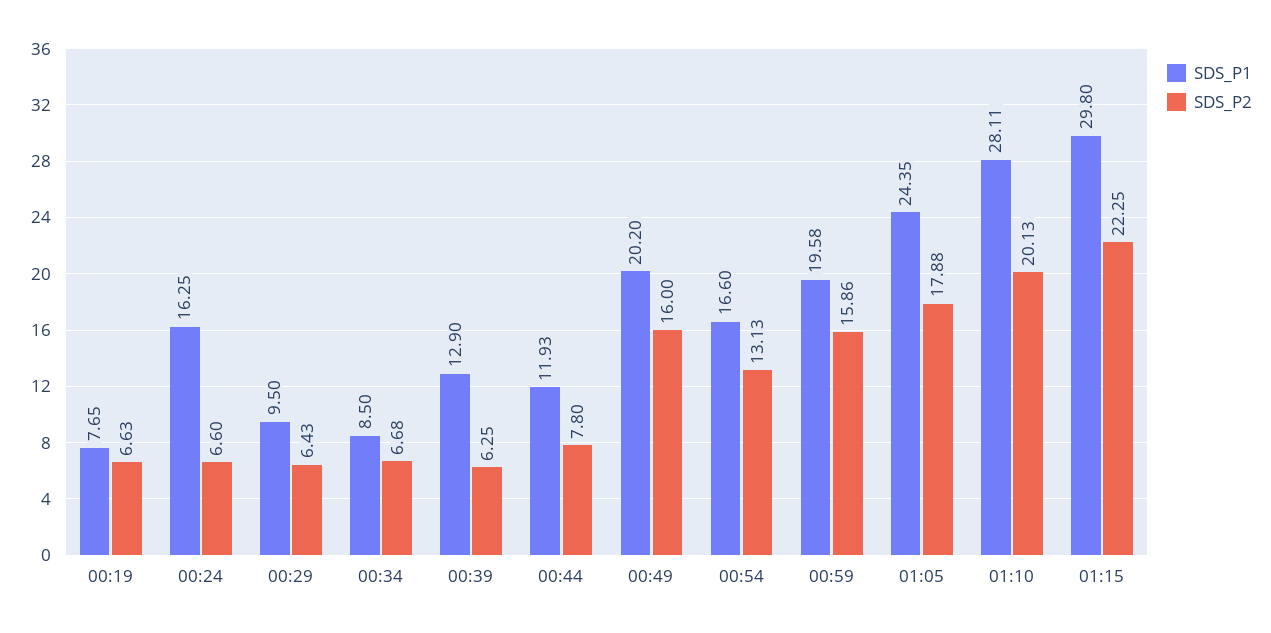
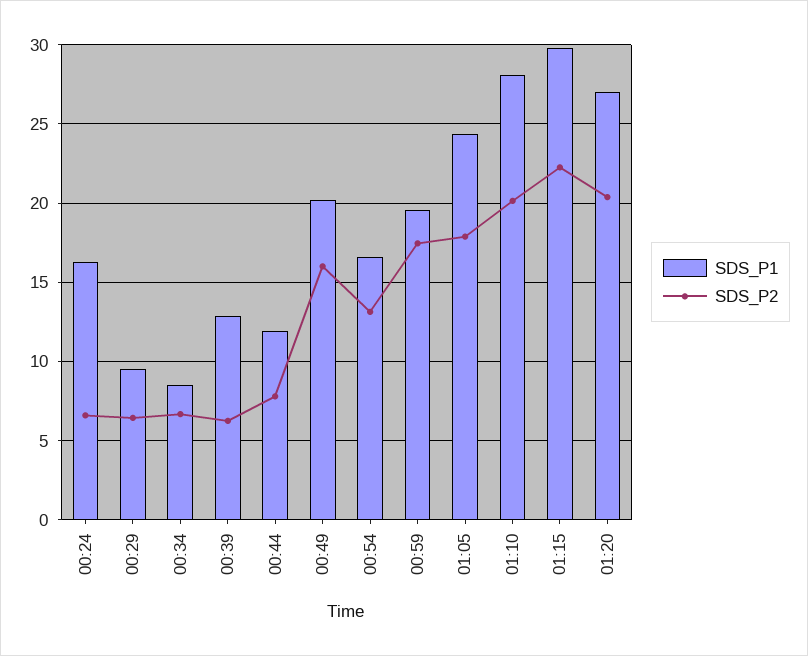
SDS_P1, 00:19: 7.65 -> none
SDS_P2, 00:19: 6.63 -> none
SDS_P2, 00:59: 15.86 -> 17.5
SDS_P1, 01:20: none -> 27
SDS_P2, 01:20: none -> 20.5

